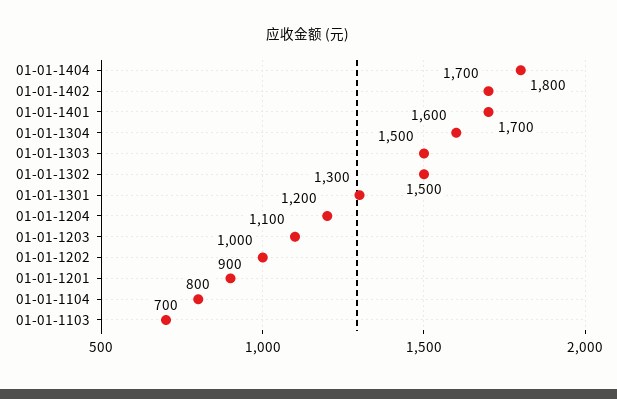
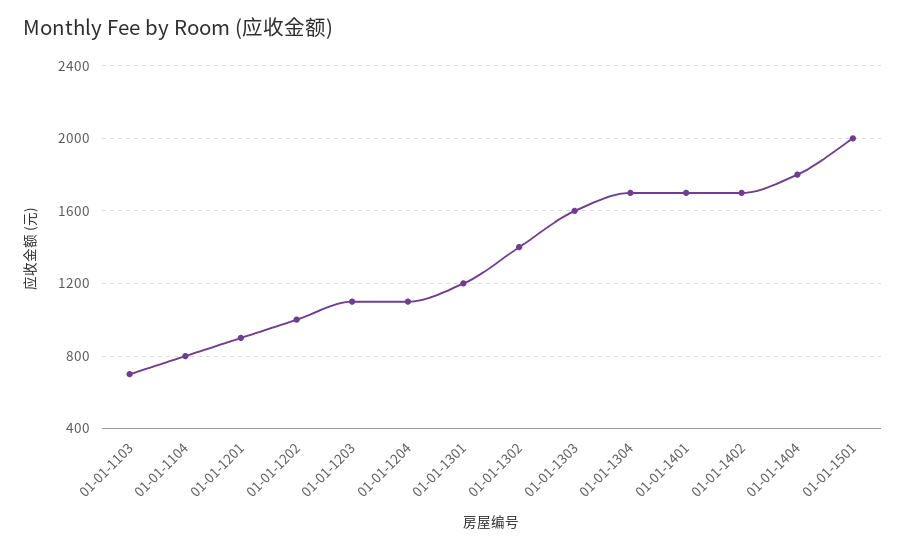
01-01-1304: 1600 -> 1700
01-01-1303: 1500 -> 1600
01-01-1302: 1500 -> 1400
01-01-1301: 1300 -> 1200
01-01-1204: 1200 -> 1100
01-01-1501: none -> 2000

